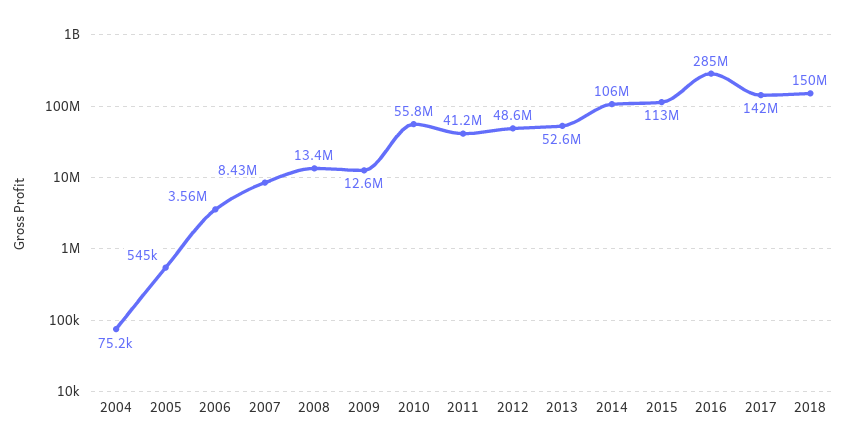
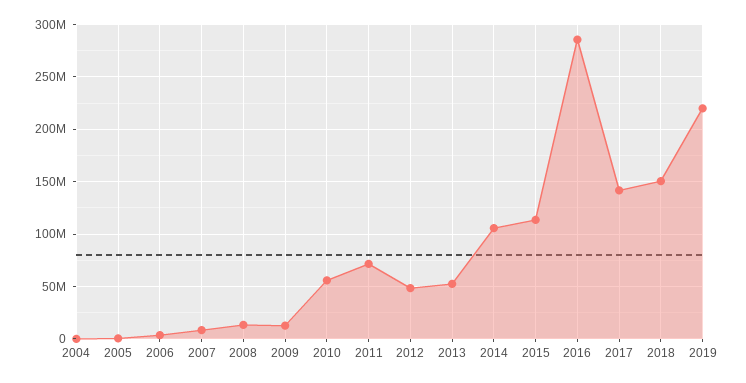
2011: 41200000 -> 70000000
2019: none -> 220000000

